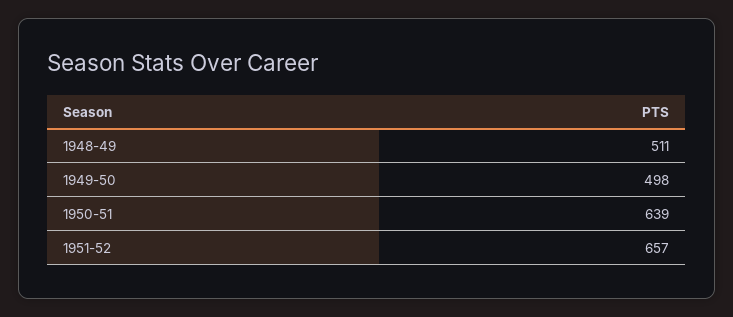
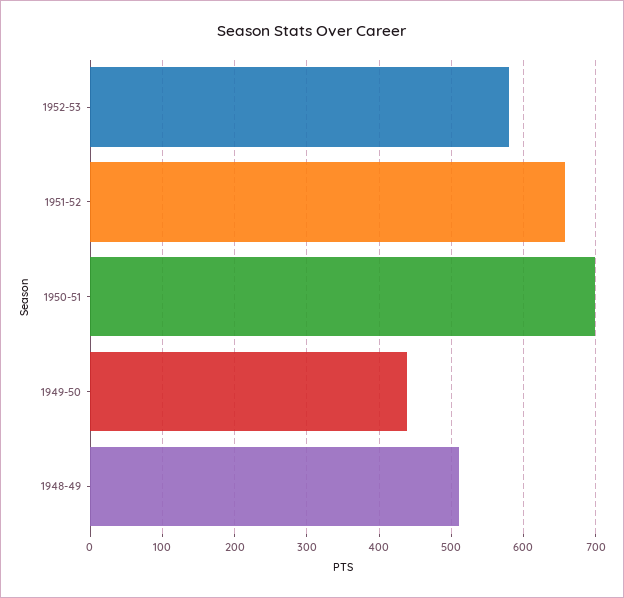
1949-50: 498 -> 440
1950-51: 639 -> 700
1952-53: none -> 580

